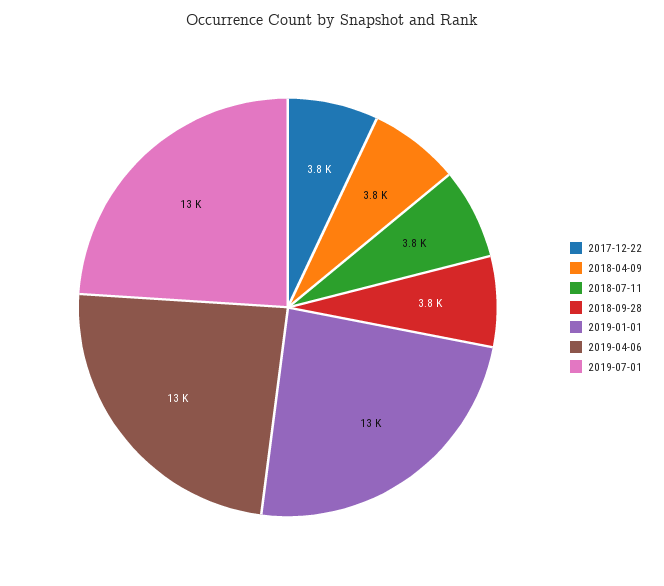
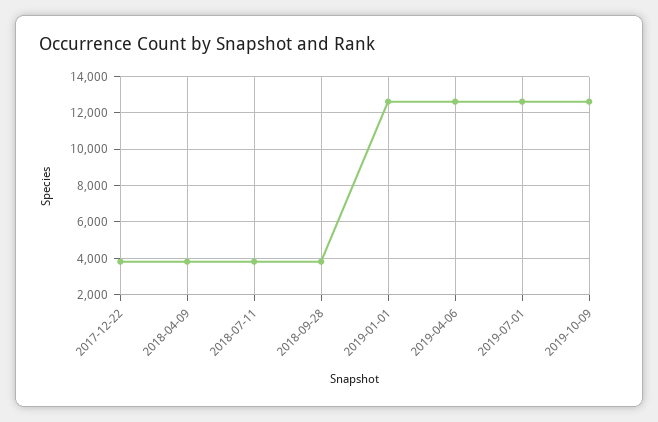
2019-10-09: none -> 12500

